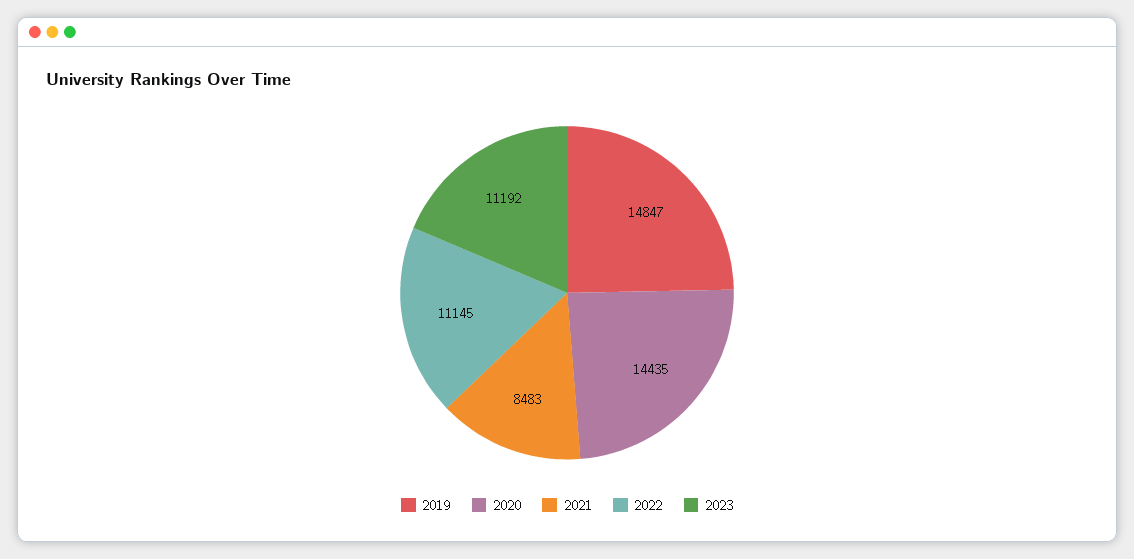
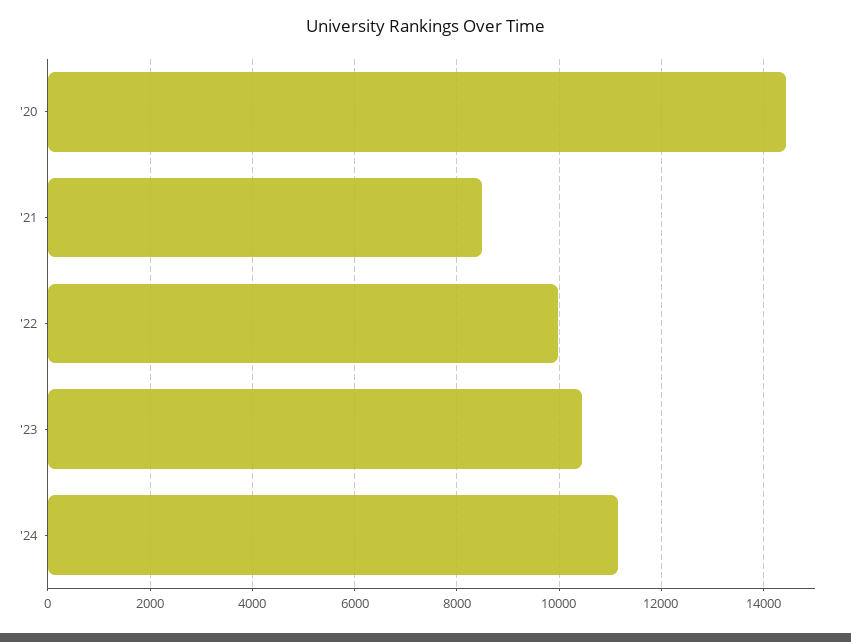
2019: 14847 -> none
2022: 11145 -> 10000
2023: 11192 -> 10400
'24: none -> 11200

